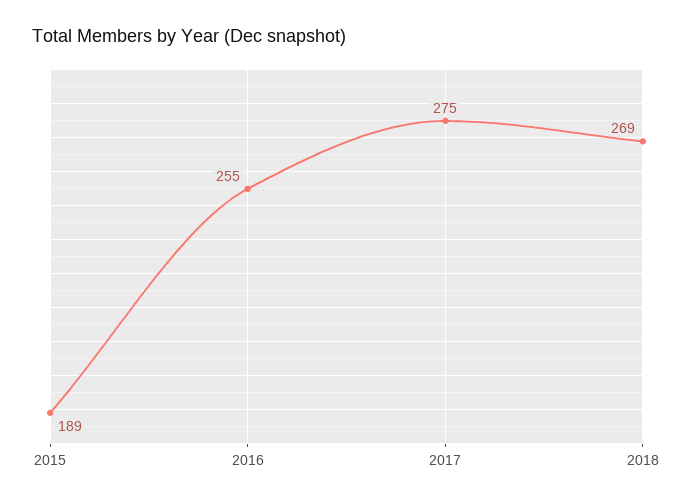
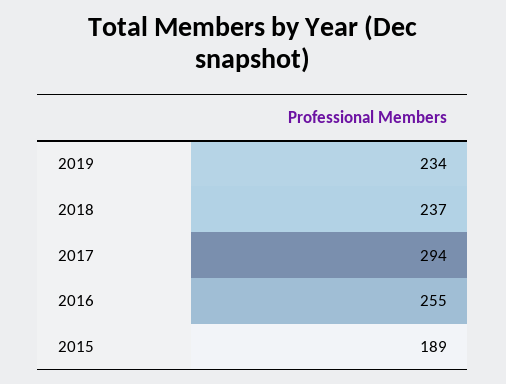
2017: 275 -> 294
2018: 269 -> 237
2019: none -> 234

